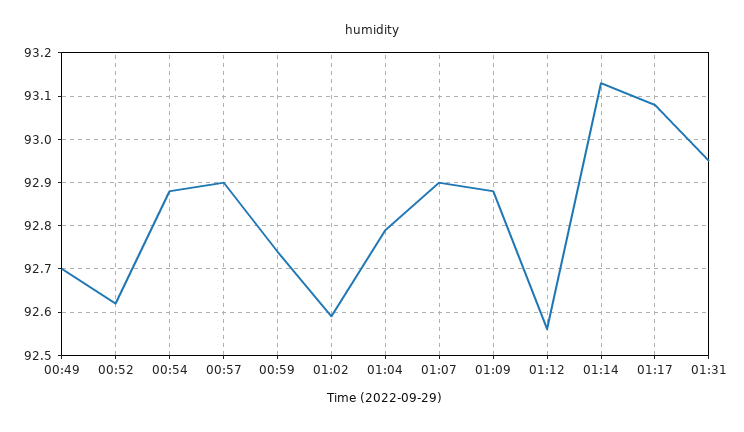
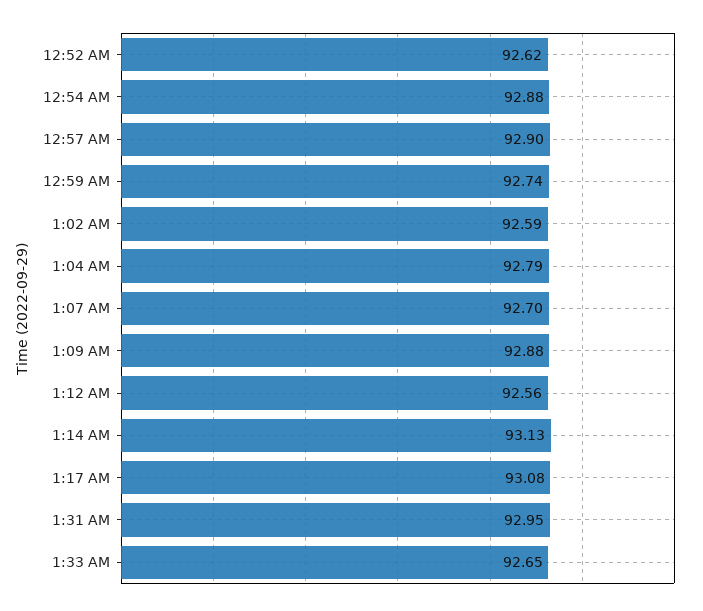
00:49: 92.7 -> none
01:07: 92.9 -> 92.7
1:33 AM: none -> 92.65

